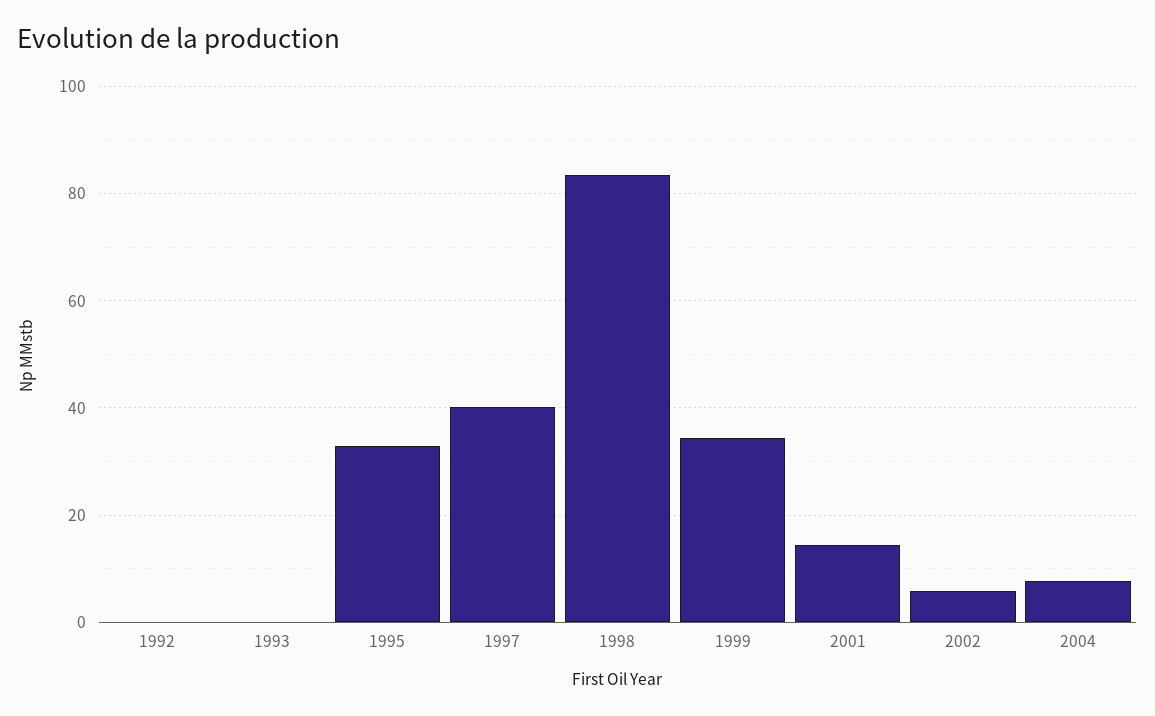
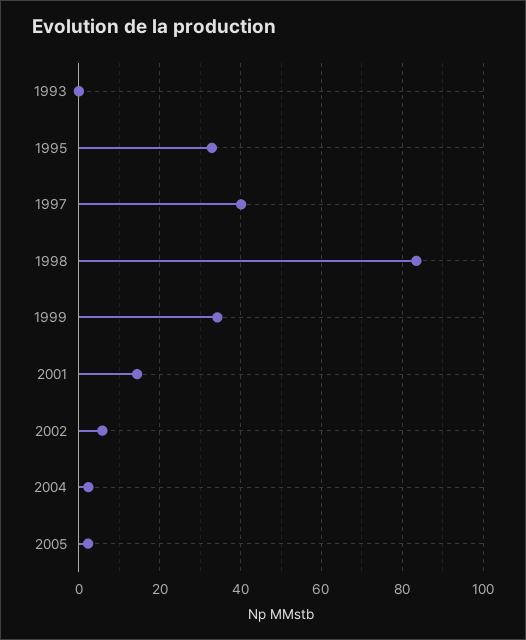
1992: 0 -> none
2004: 8 -> 2
2005: none -> 2

